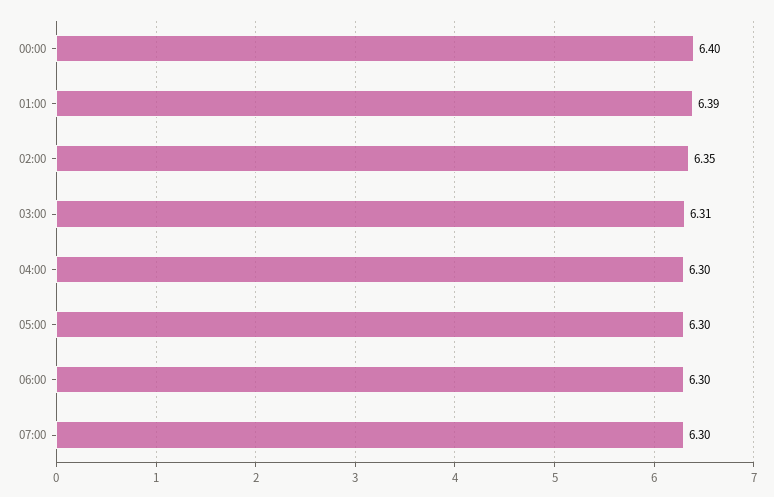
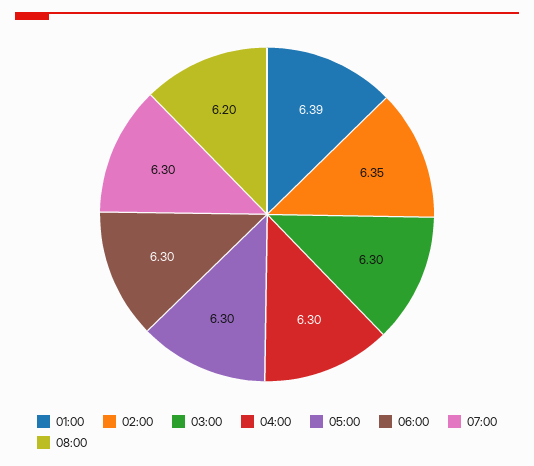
00:00: 6.4 -> none
03:00: 6.31 -> 6.3
08:00: none -> 6.2

